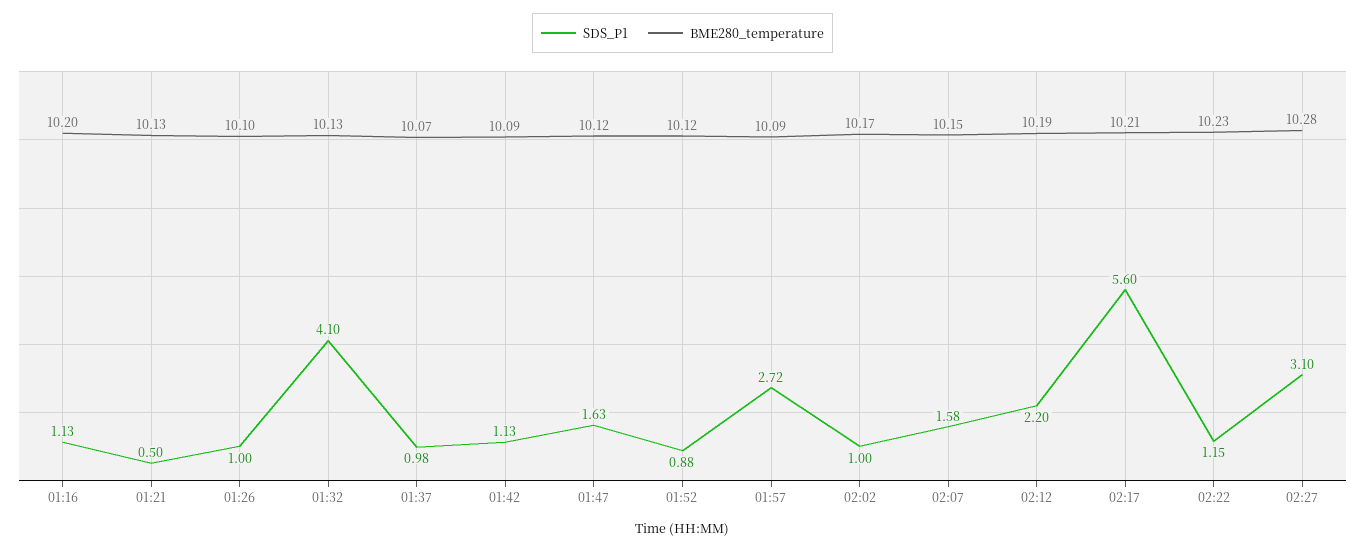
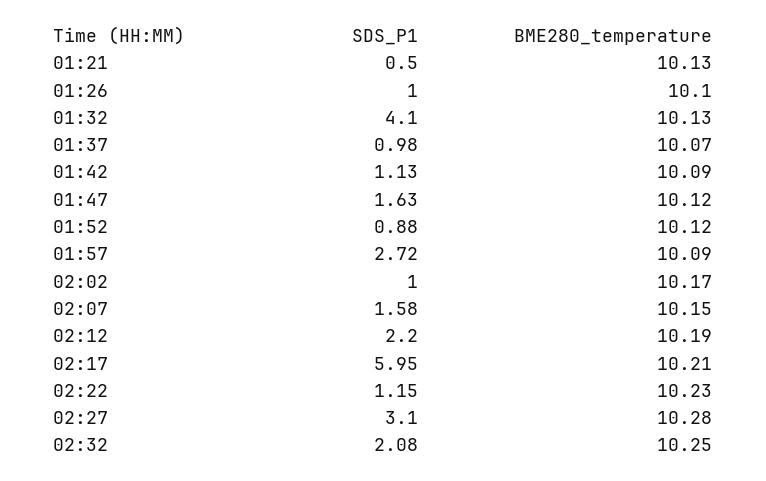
SDS_P1, 01:16: 1.13 -> none
BME280_temperature, 01:16: 10.2 -> none
SDS_P1, 02:17: 5.6 -> 5.95
SDS_P1, 02:32: none -> 2.08
BME280_temperature, 02:32: none -> 10.25

